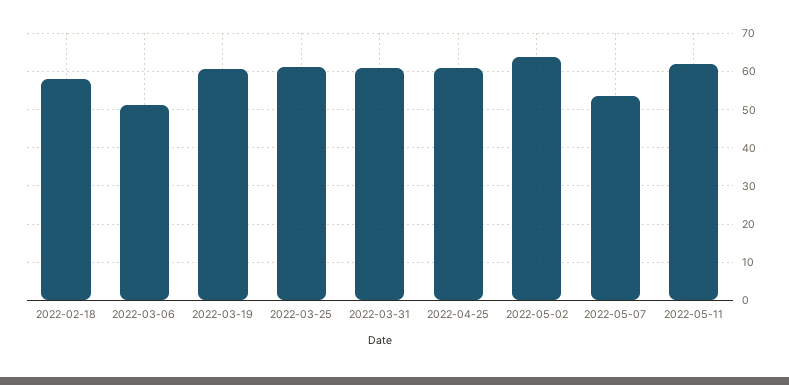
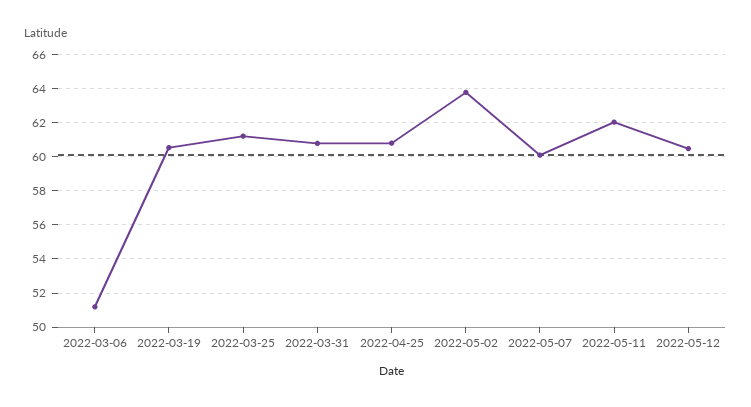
2022-02-18: 58 -> none
2022-05-07: 54 -> 60
2022-05-12: none -> 60.5

